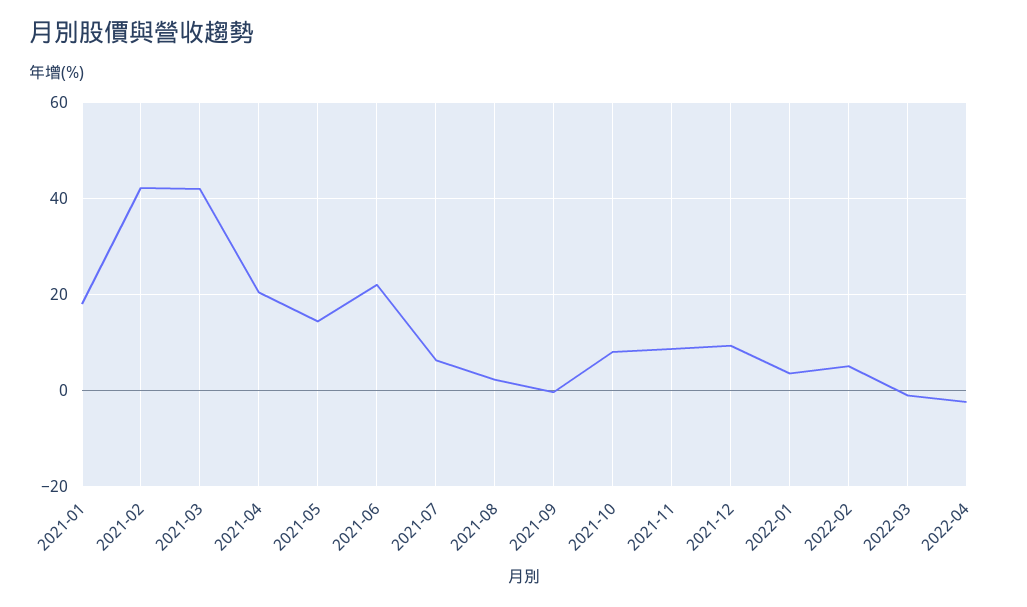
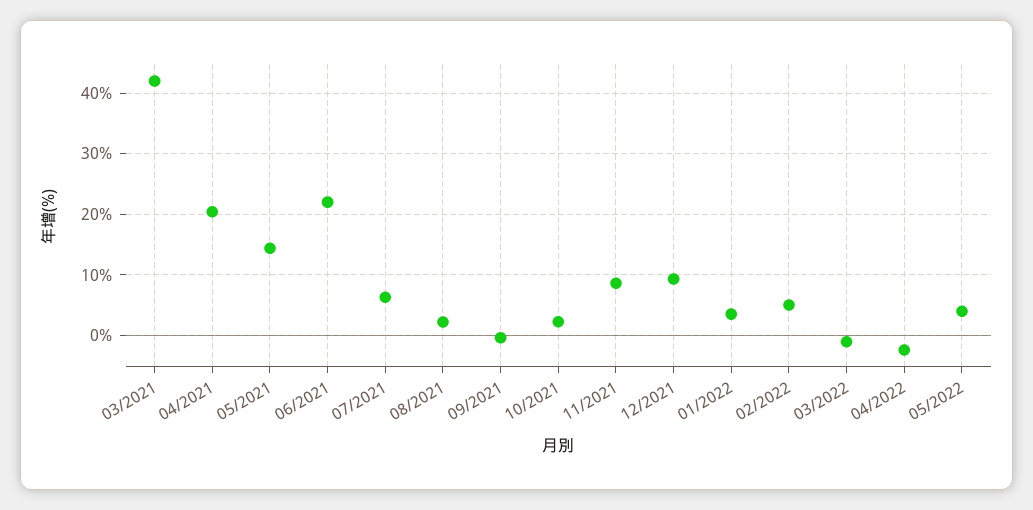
2021-01: 18 -> none
2021-02: 42 -> none
2021-10: 8 -> 2
05/2022: none -> 4

